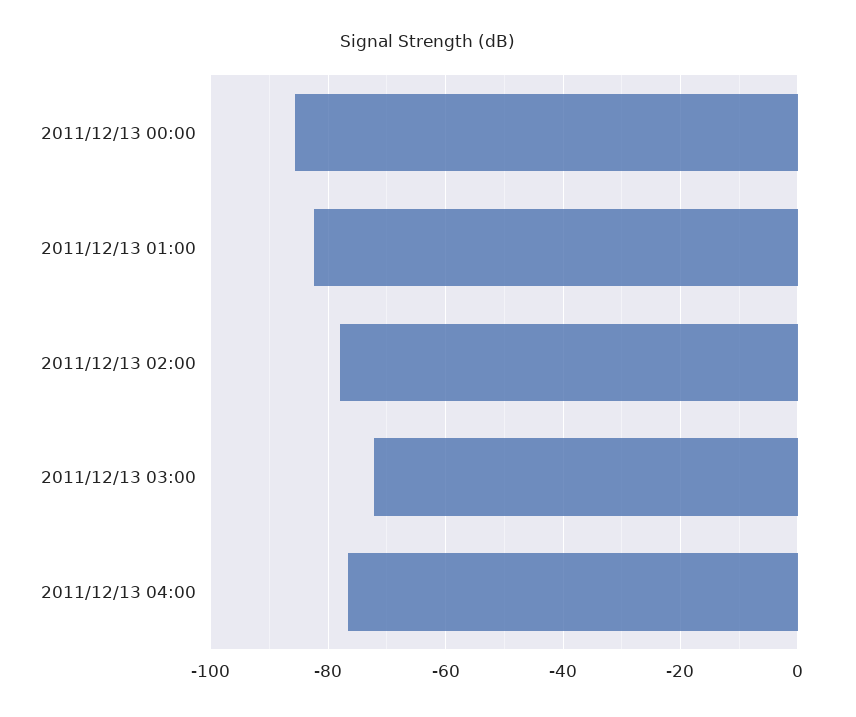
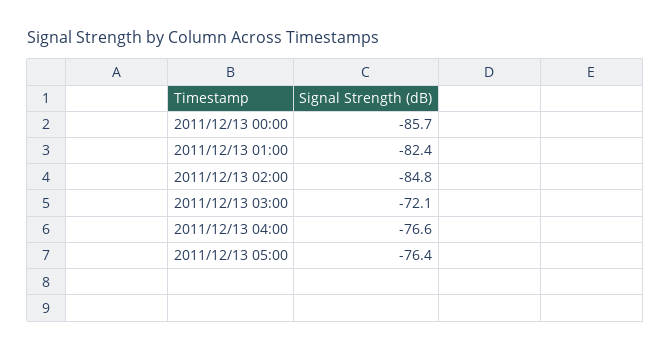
2011/12/13 02:00: -78 -> -84.8
2011/12/13 05:00: none -> -76.4

